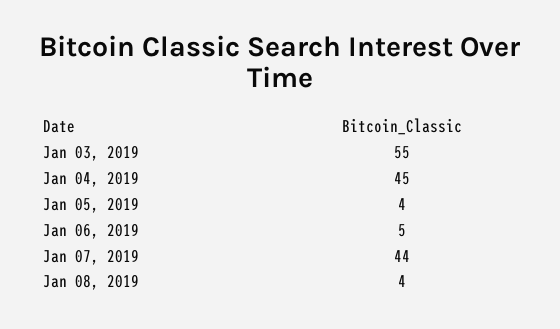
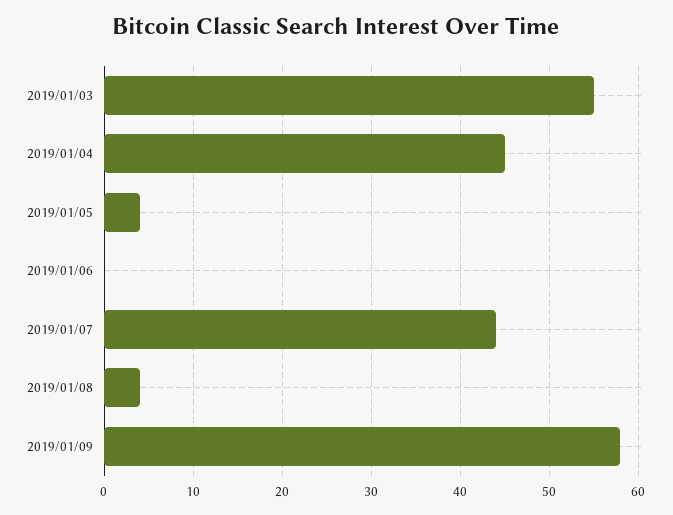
Jan 06, 2019: 5 -> 0
2019/01/09: none -> 58

